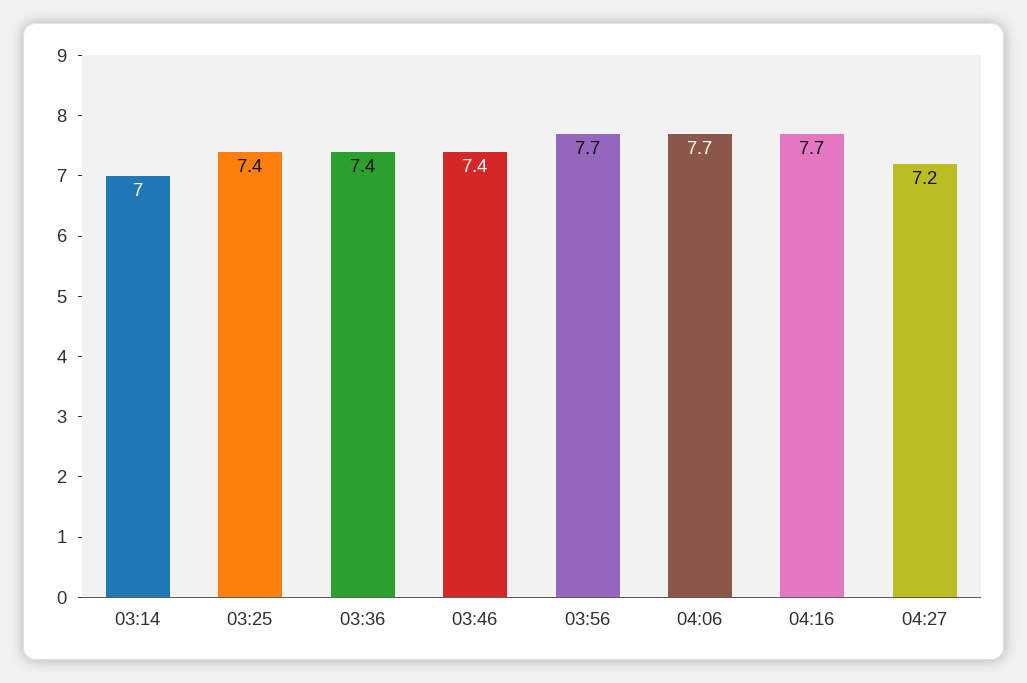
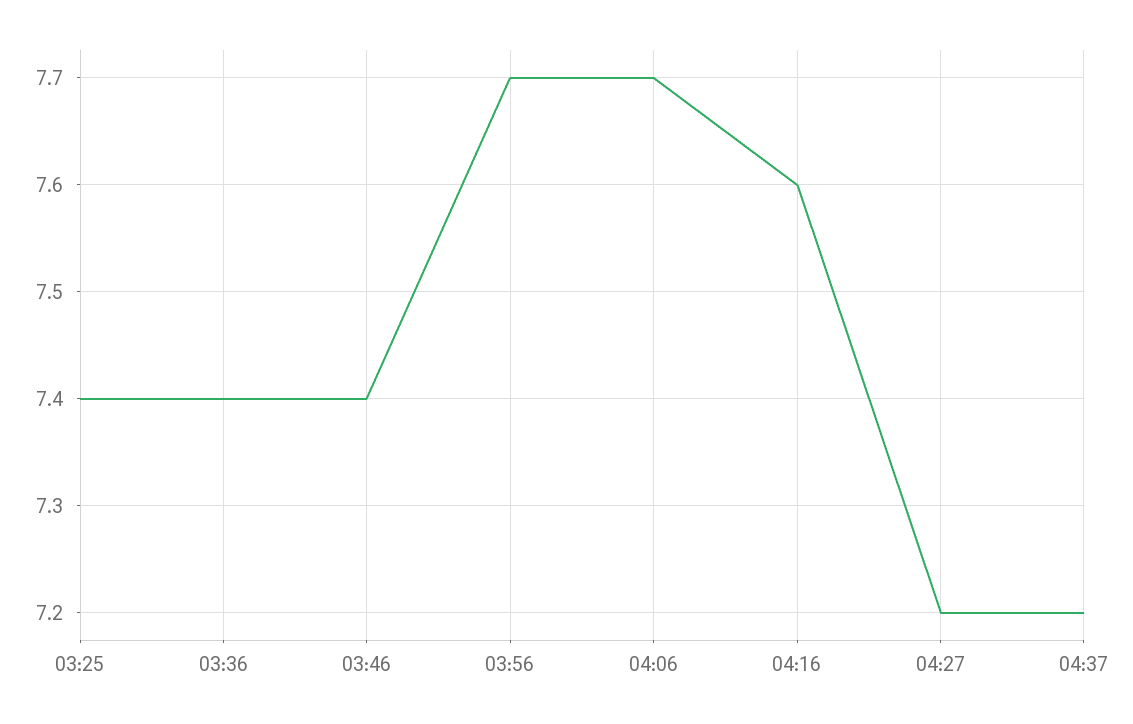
03:14: 7 -> none
04:16: 7.7 -> 7.6
04:37: none -> 7.2

